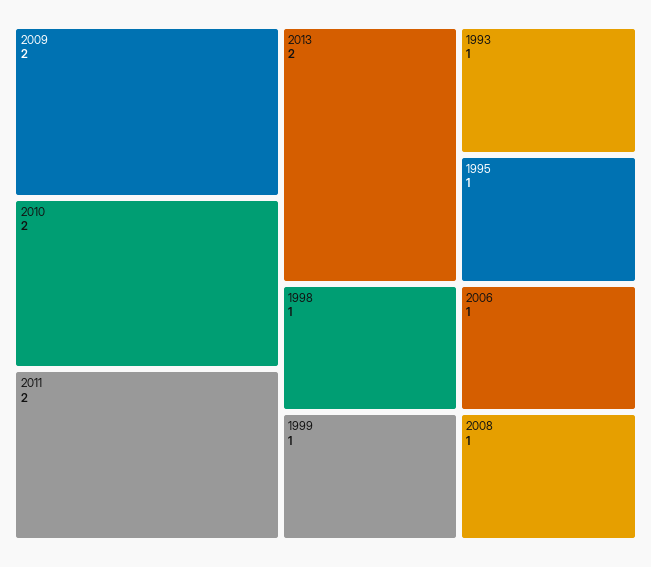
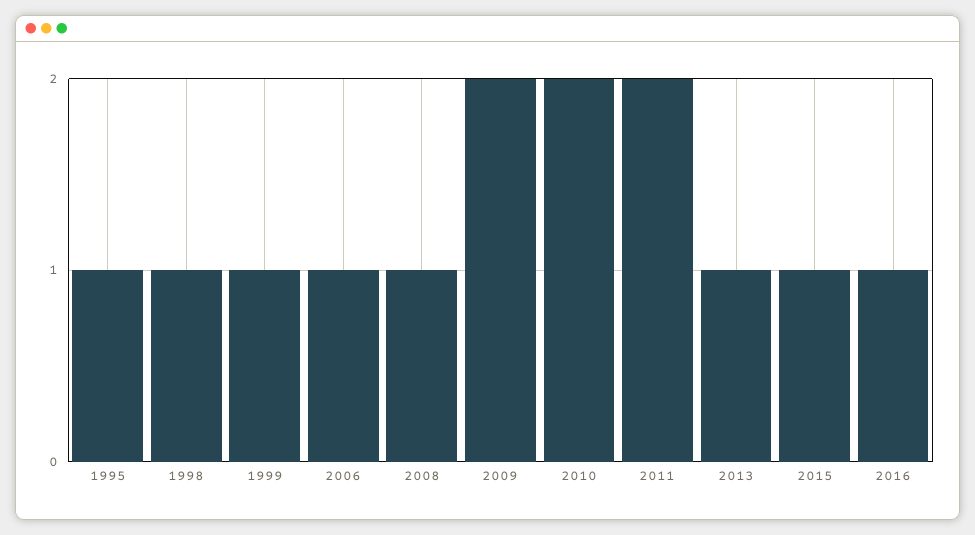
2013: 2 -> 1
1993: 1 -> none
2015: none -> 1
2016: none -> 1

